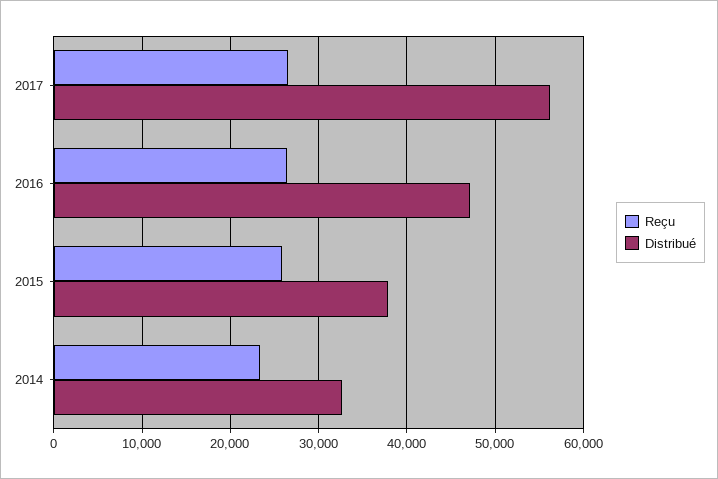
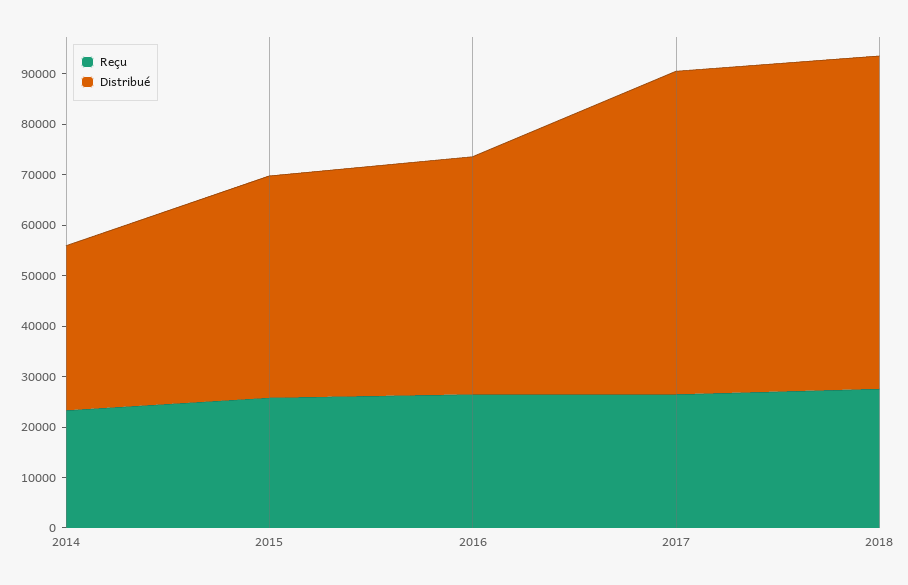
Distribué, 2017: 56000 -> 64000
Distribué, 2015: 38000 -> 44000
Reçu, 2018: none -> 28000
Distribué, 2018: none -> 66000

